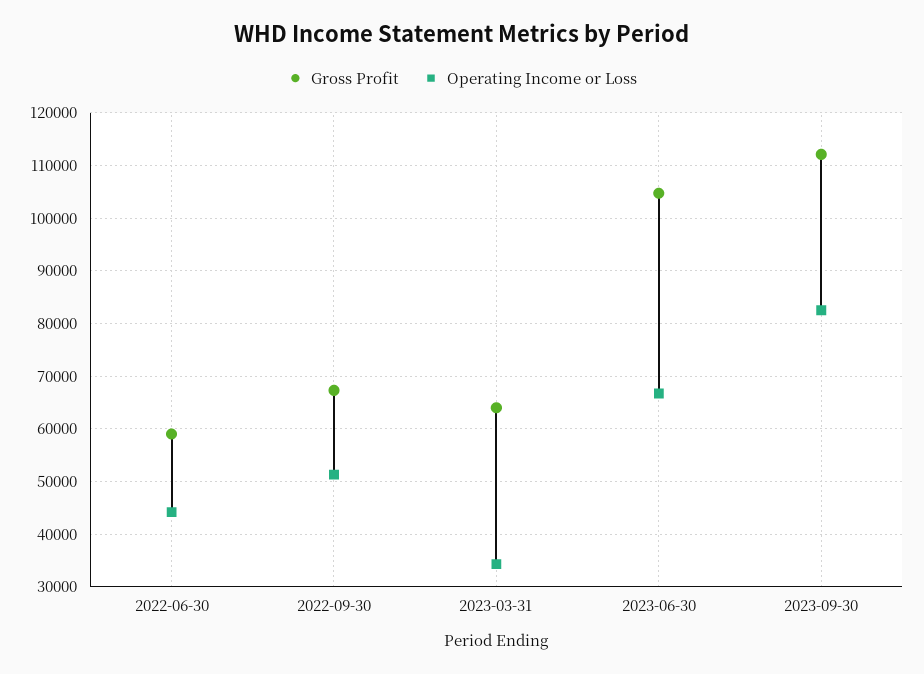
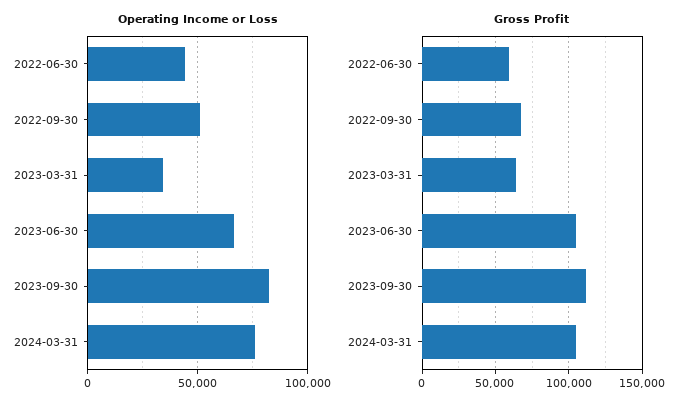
Operating Income or Loss, 2024-03-31: none -> 75000
Gross Profit, 2024-03-31: none -> 105000

